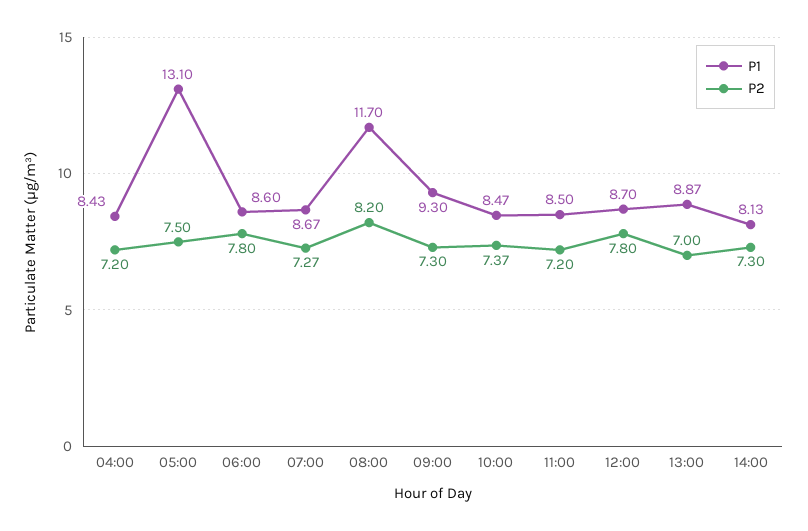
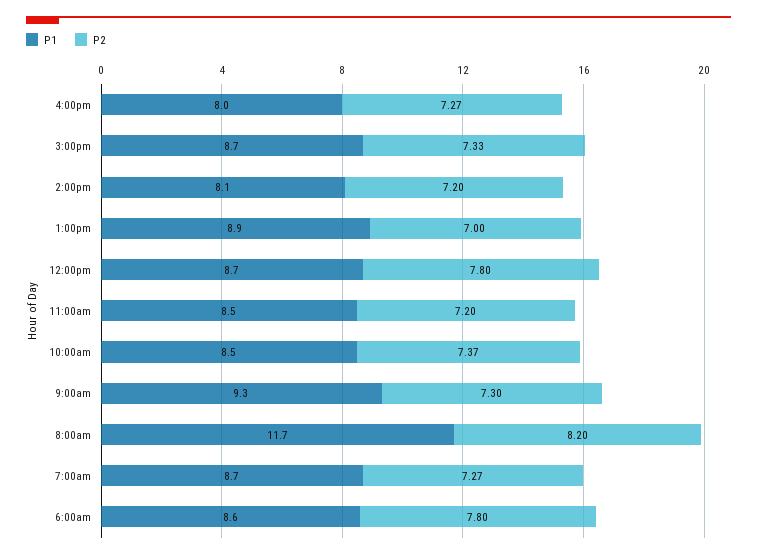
P1, 04:00: 8.43 -> none
P2, 04:00: 7.2 -> none
P1, 05:00: 13.1 -> none
P2, 05:00: 7.5 -> none
P2, 14:00: 7.3 -> 7.2
P1, 4:00pm: none -> 8
P2, 4:00pm: none -> 7.27
P1, 3:00pm: none -> 8.7
P2, 3:00pm: none -> 7.33

